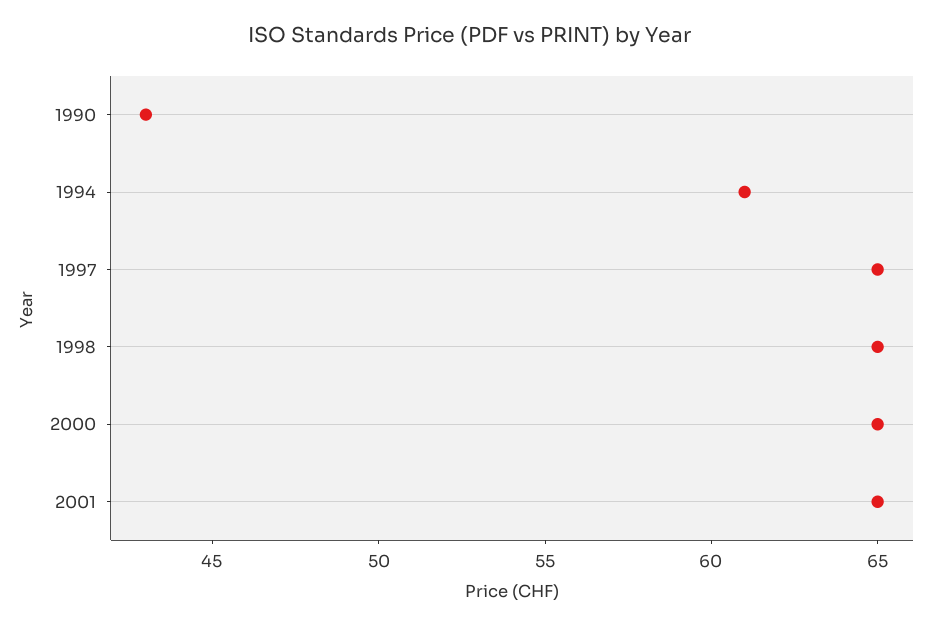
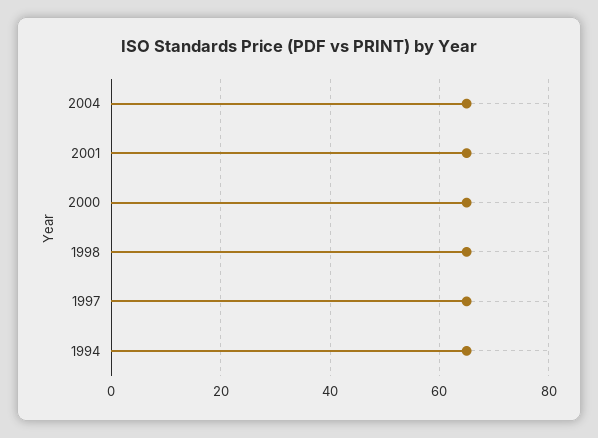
1990: 43 -> none
1994: 61 -> 65
2004: none -> 65

